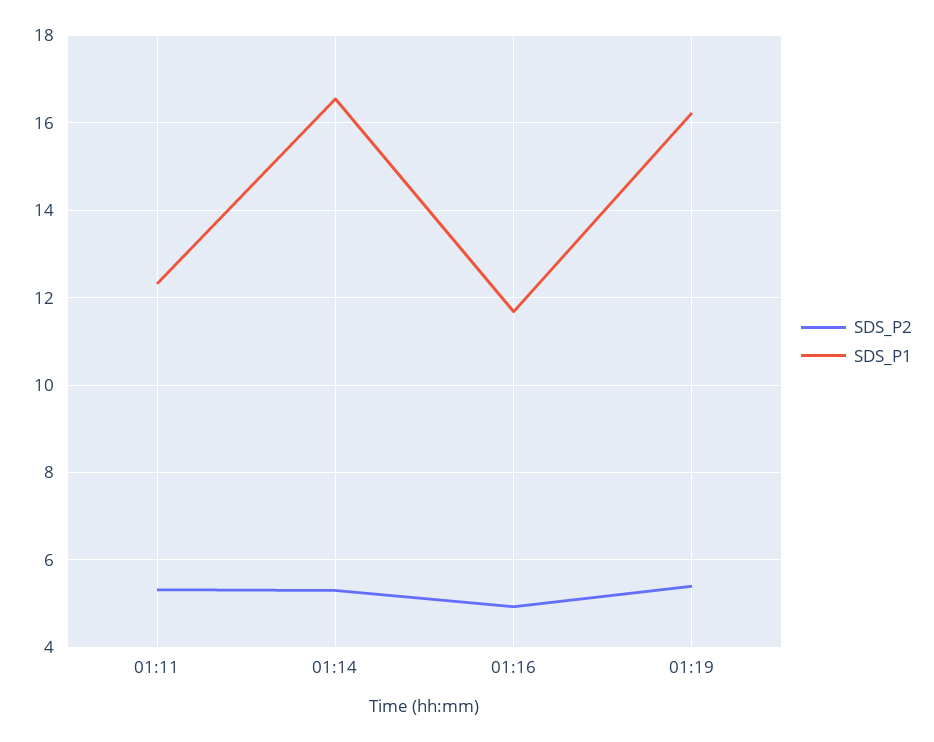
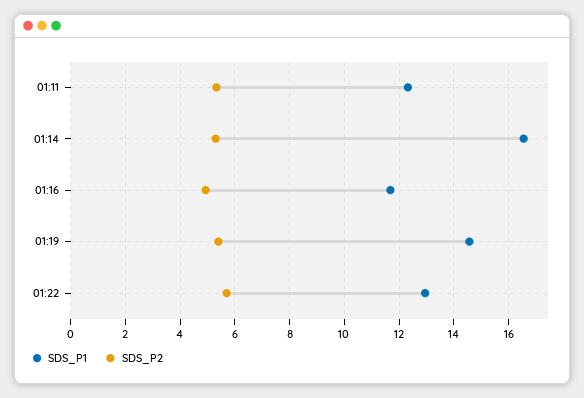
SDS_P1, 01:19: 16.2 -> 14.5
SDS_P1, 01:22: none -> 13
SDS_P2, 01:22: none -> 5.75

